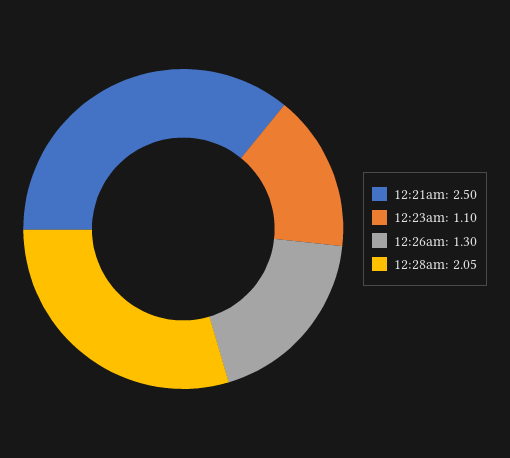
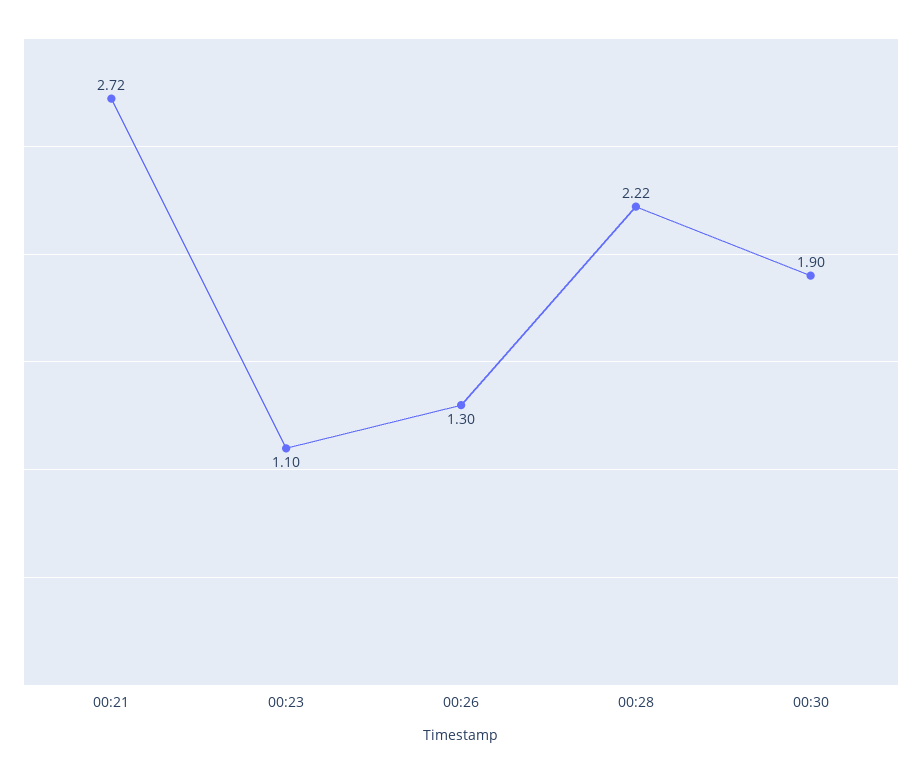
12:21am: 2.5 -> 2.72
12:28am: 2.05 -> 2.22
00:30: none -> 1.9

